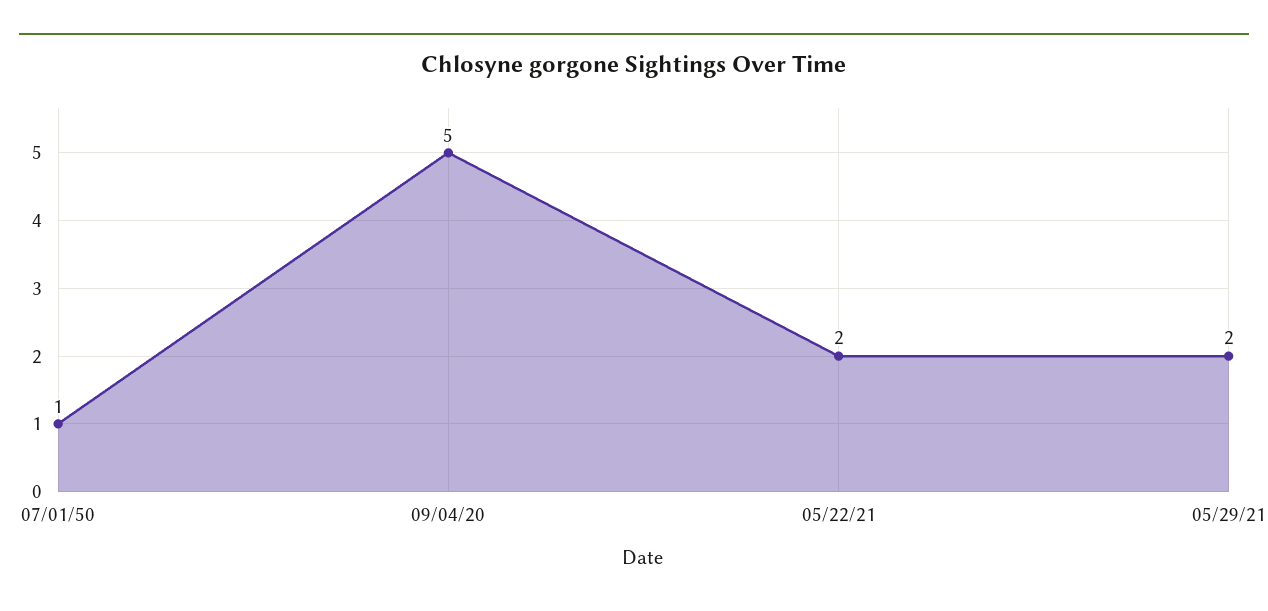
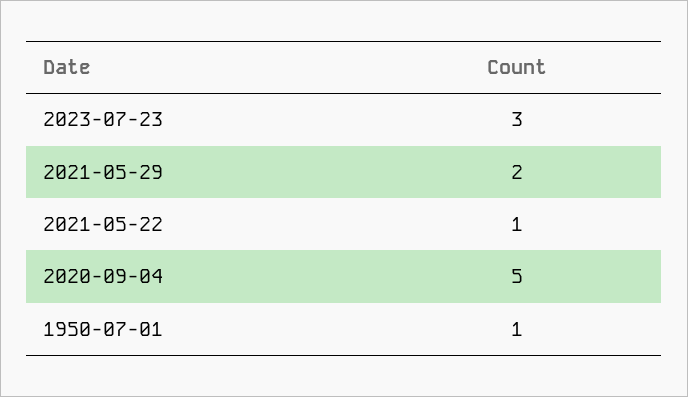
05/22/21: 2 -> 1
2023-07-23: none -> 3

